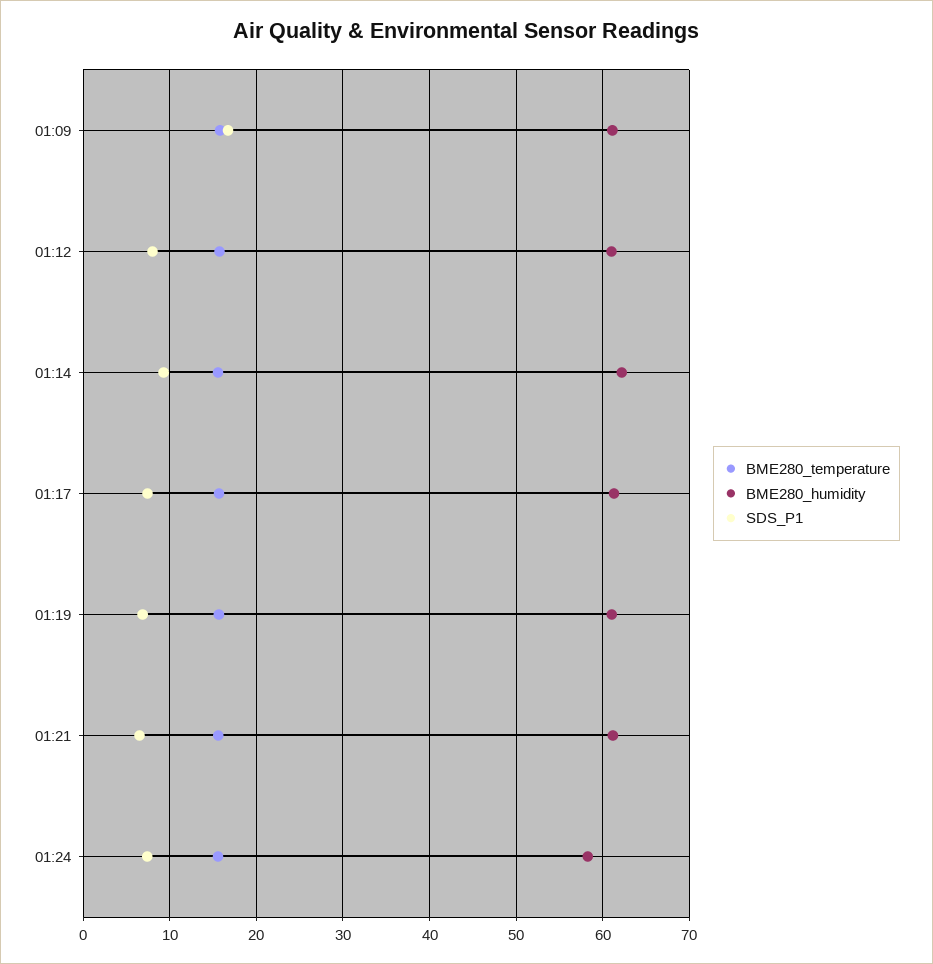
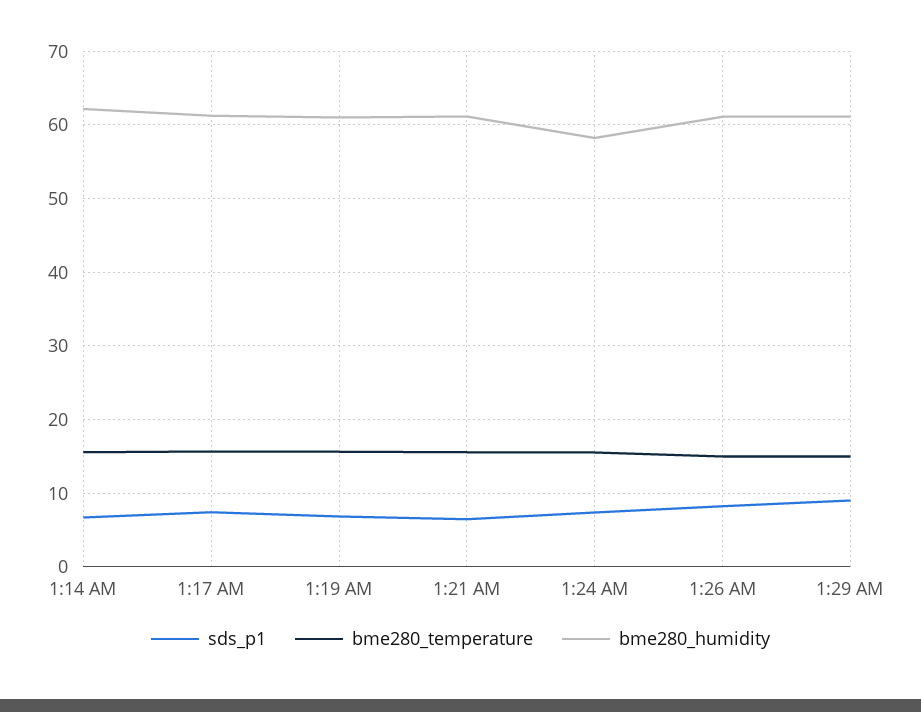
BME280_temperature, 01:09: 16 -> none
BME280_humidity, 01:09: 61 -> none
SDS_P1, 01:09: 17 -> none
BME280_temperature, 01:12: 16 -> none
BME280_humidity, 01:12: 61 -> none
SDS_P1, 01:12: 8 -> none
SDS_P1, 01:14: 9 -> 7
SDS_P1, 1:26 AM: none -> 8
BME280_temperature, 1:26 AM: none -> 15
BME280_humidity, 1:26 AM: none -> 61
SDS_P1, 1:29 AM: none -> 9
BME280_temperature, 1:29 AM: none -> 15
BME280_humidity, 1:29 AM: none -> 61

